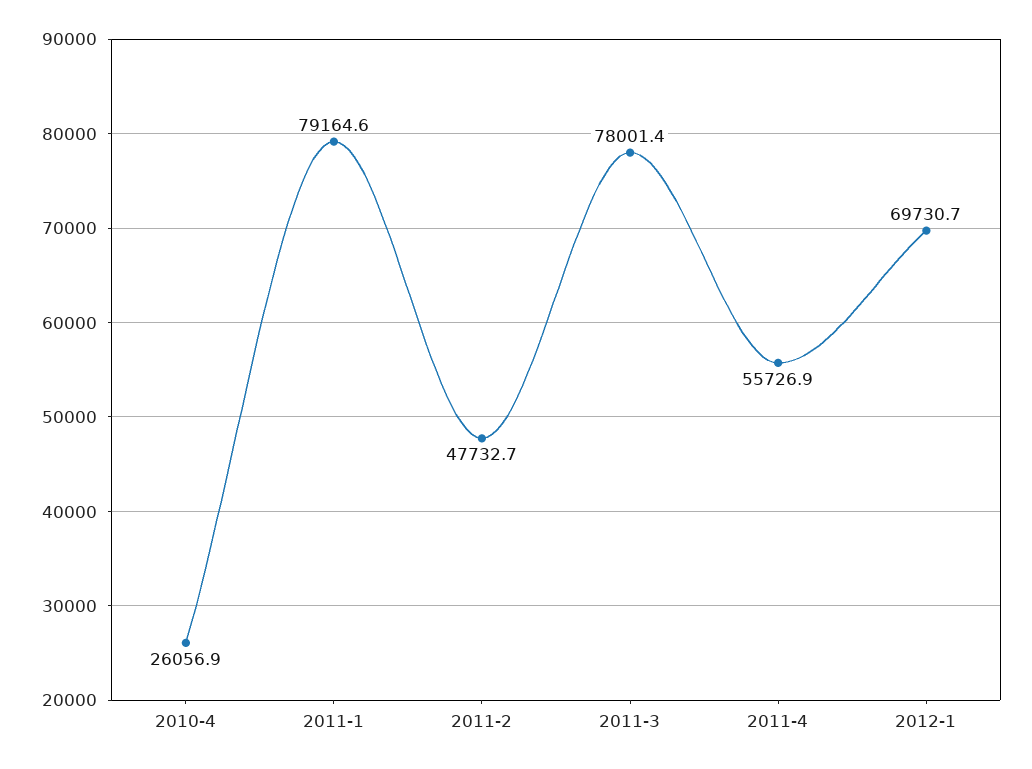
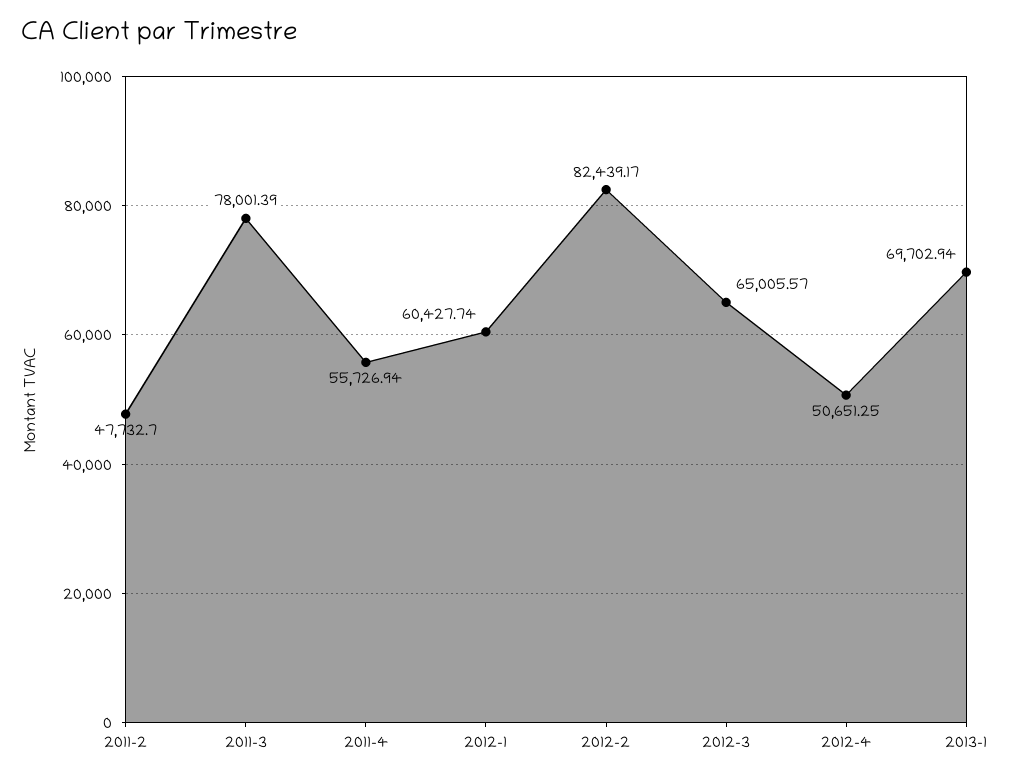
2010-4: 26056.9 -> none
2011-1: 79164.6 -> none
2012-1: 69730.7 -> 60427.74
2012-2: none -> 82439.17
2012-3: none -> 65005.57
2012-4: none -> 50651.25
2013-1: none -> 69702.94

